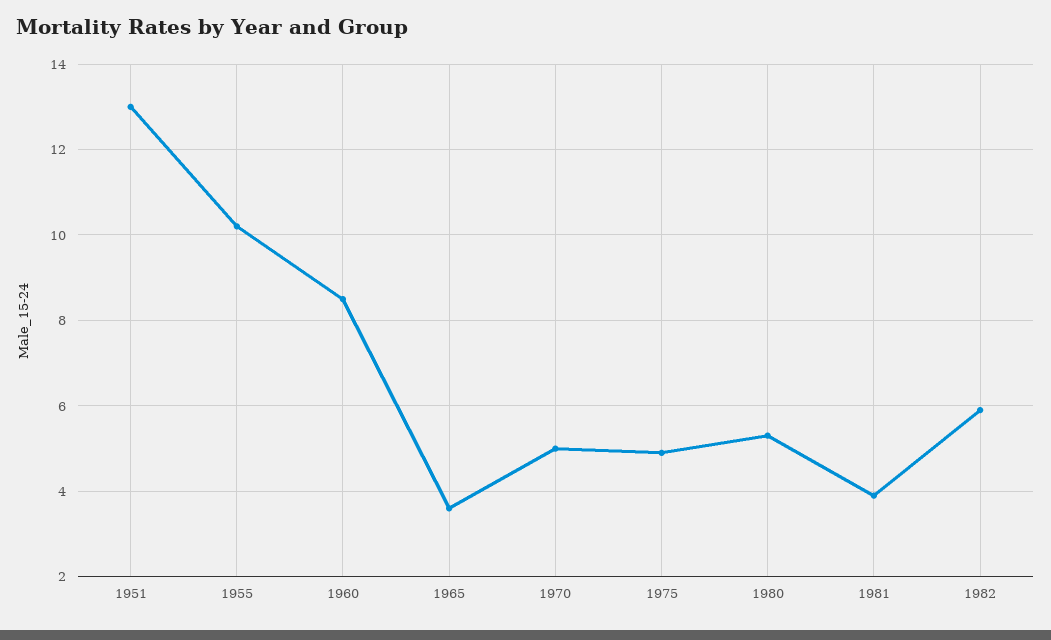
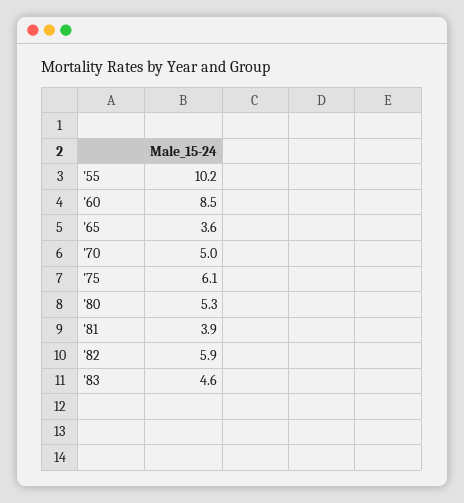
1951: 13 -> none
1975: 5 -> 6.1
'83: none -> 4.6

